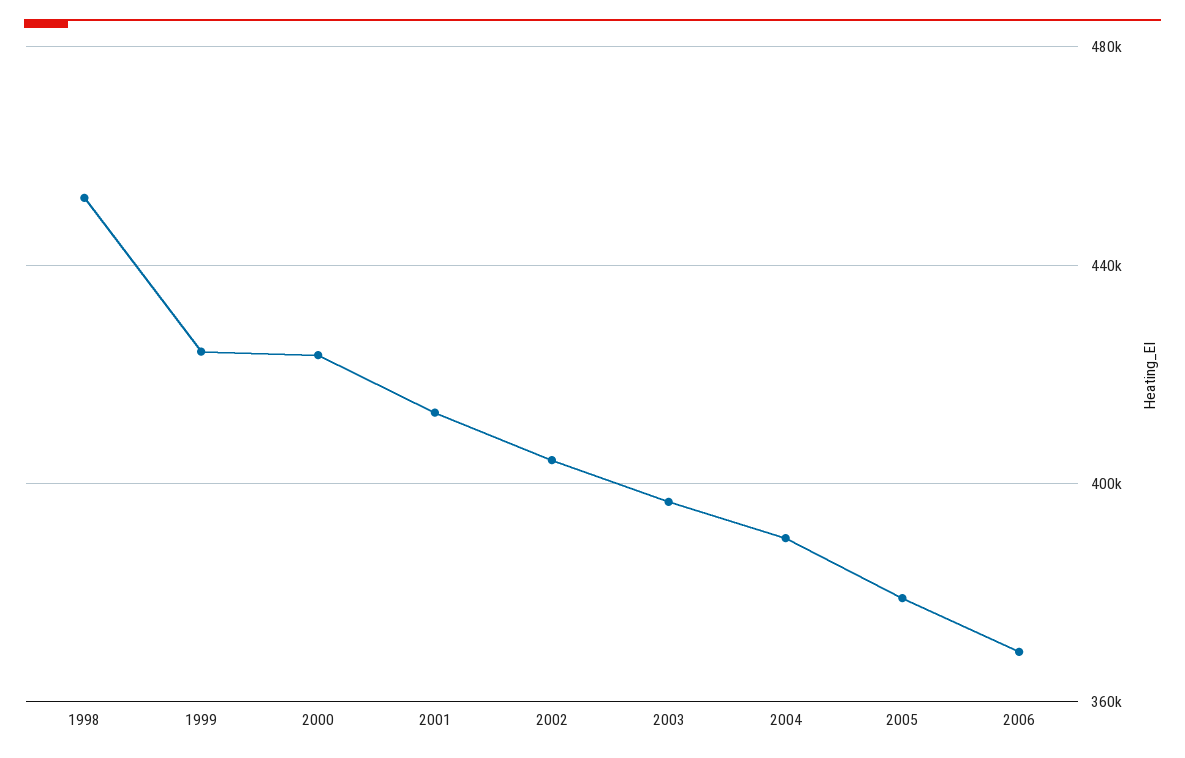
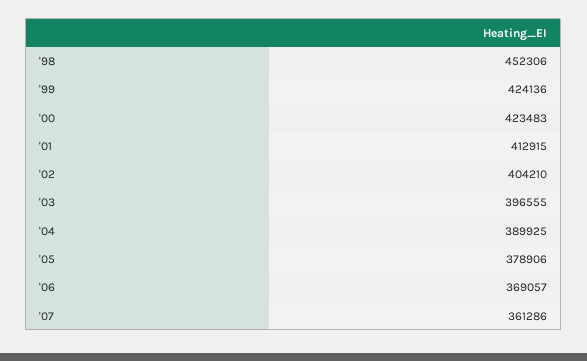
'07: none -> 361286

